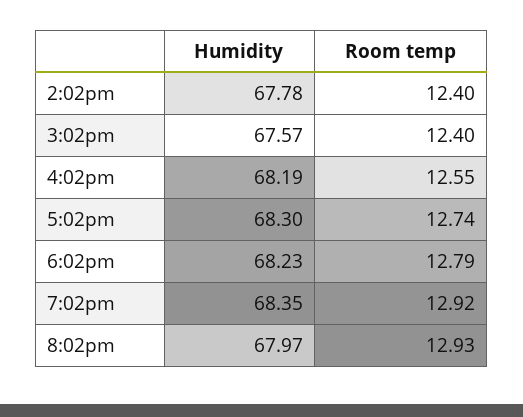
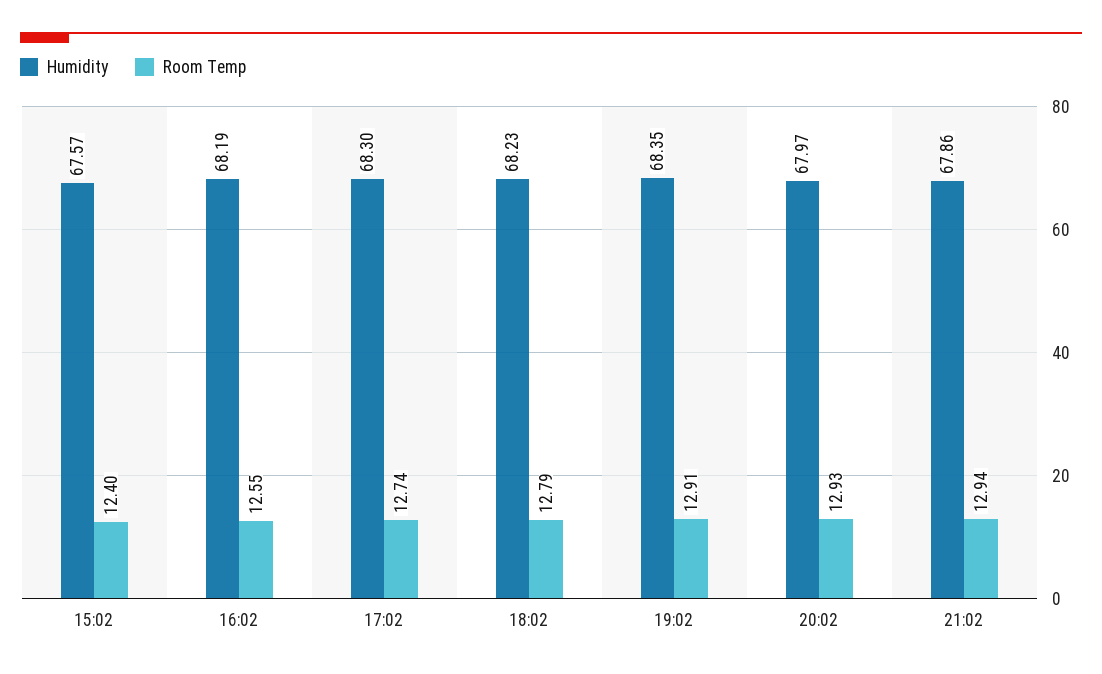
Humidity, 2:02pm: 67.78 -> none
Room temp, 2:02pm: 12.4 -> none
Room temp, 7:02pm: 12.92 -> 12.91
Humidity, 21:02: none -> 67.86
Room temp, 21:02: none -> 12.94

